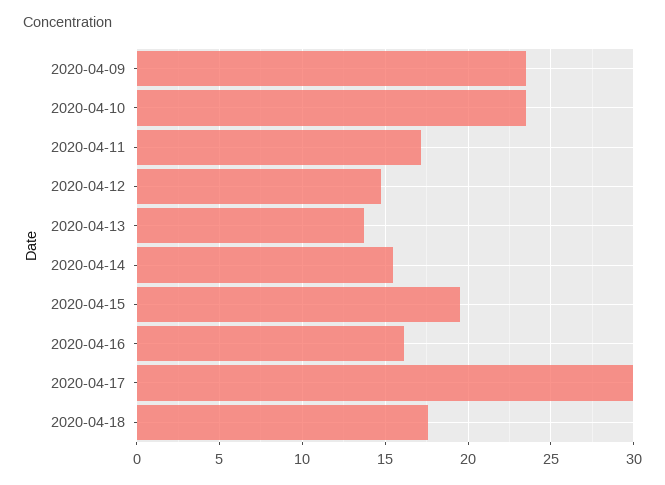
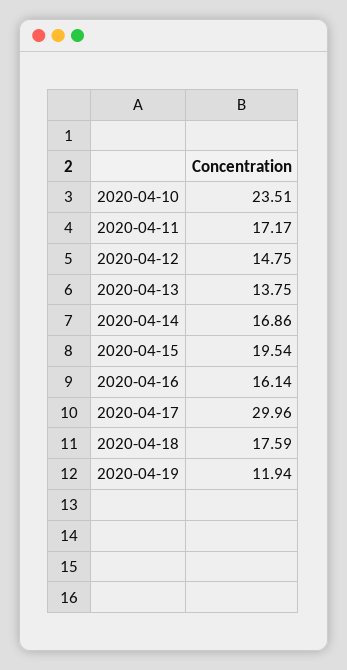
2020-04-09: 23.5 -> none
2020-04-14: 15.5 -> 16.86
2020-04-19: none -> 11.94

